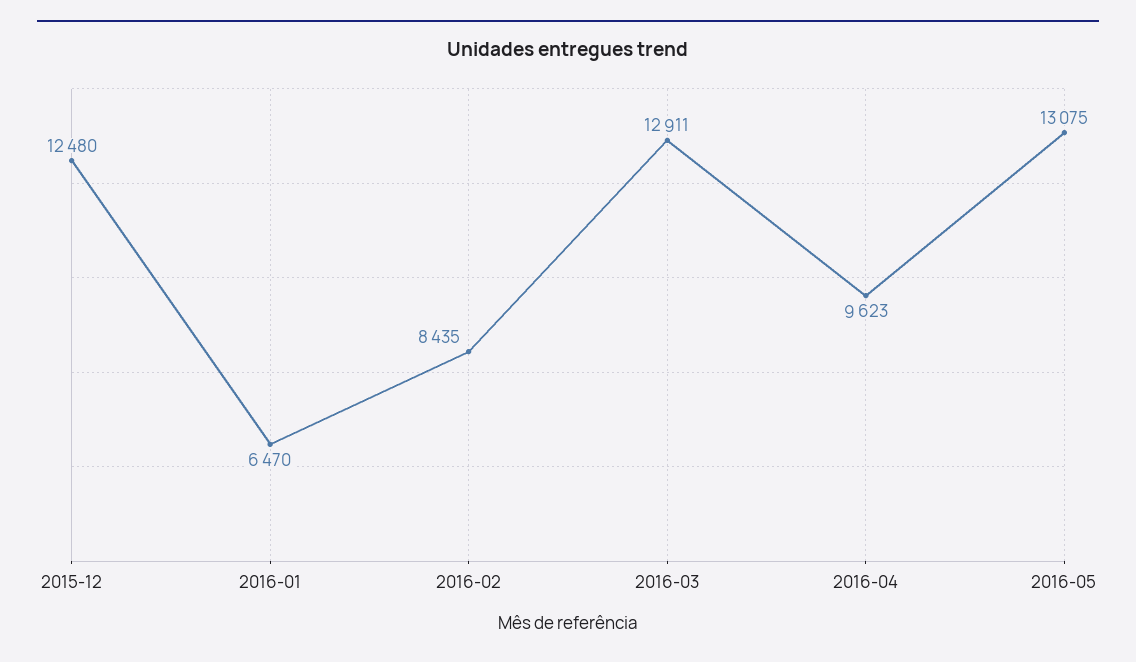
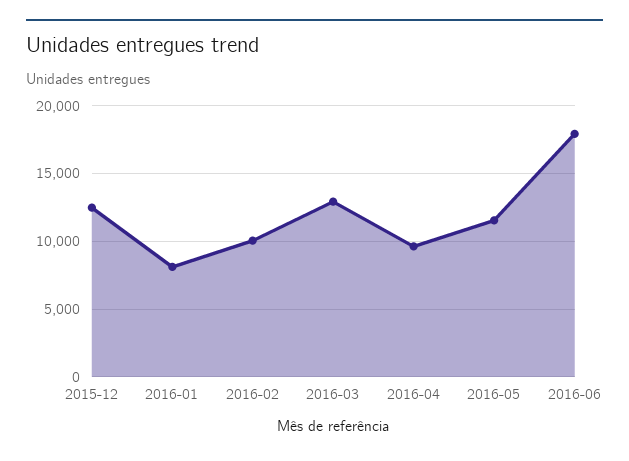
2016-01: 6470 -> 8000
2016-02: 8435 -> 10000
2016-05: 13075 -> 11500
2016-06: none -> 18000

